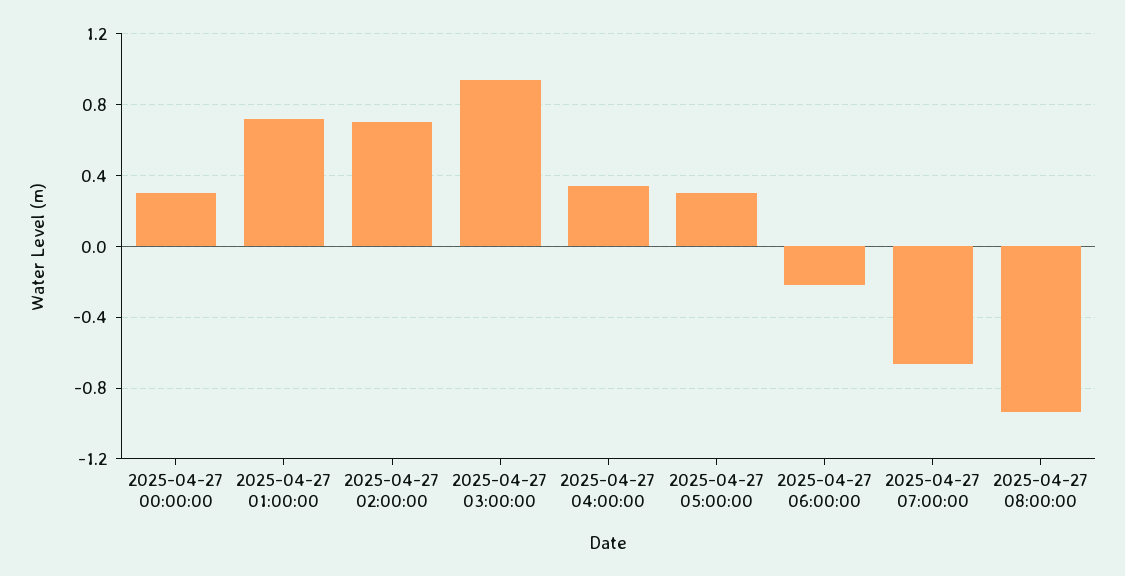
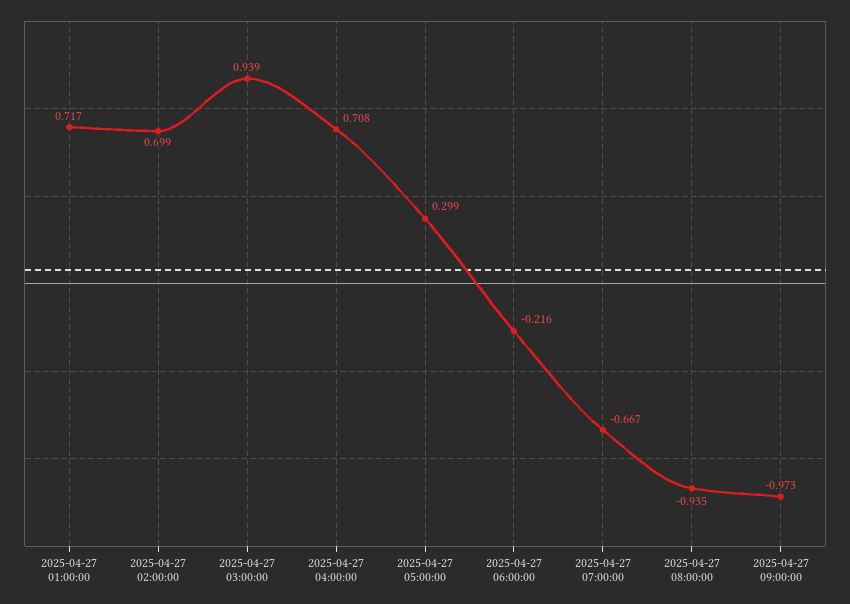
2025-04-27 00:00:00: 0.3 -> none
2025-04-27 04:00:00: 0.35 -> 0.708
2025-04-27 09:00:00: none -> -0.973

